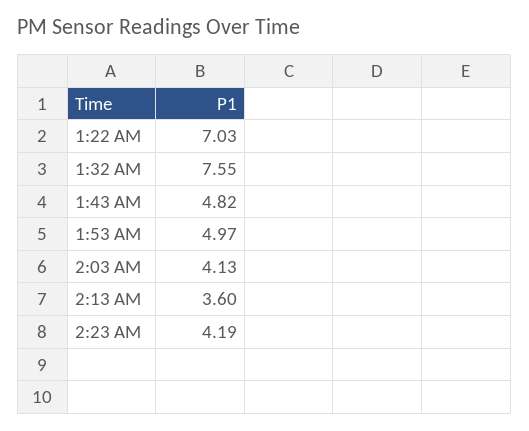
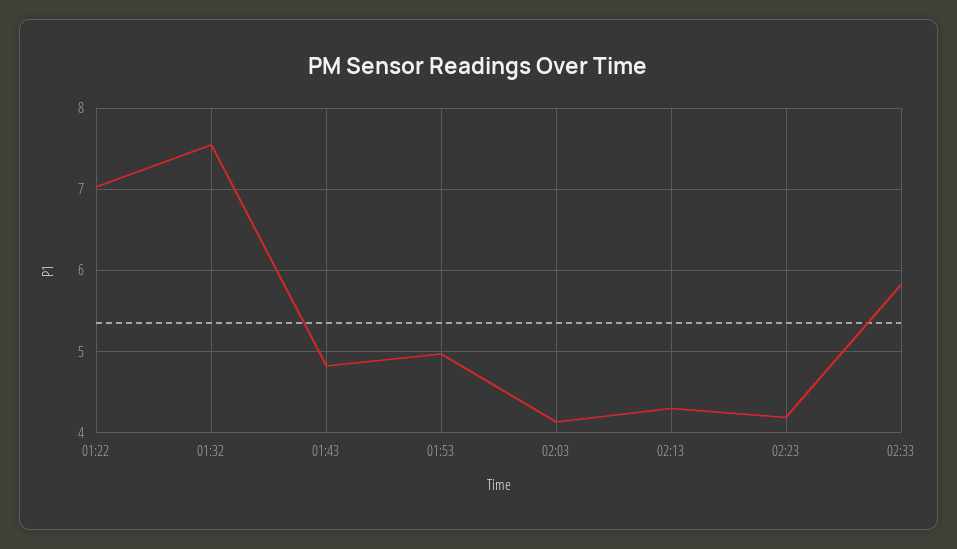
2:13 AM: 3.6 -> 4.3
02:33: none -> 5.8

